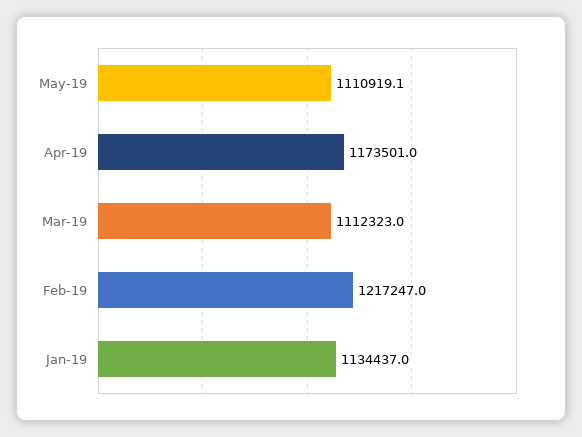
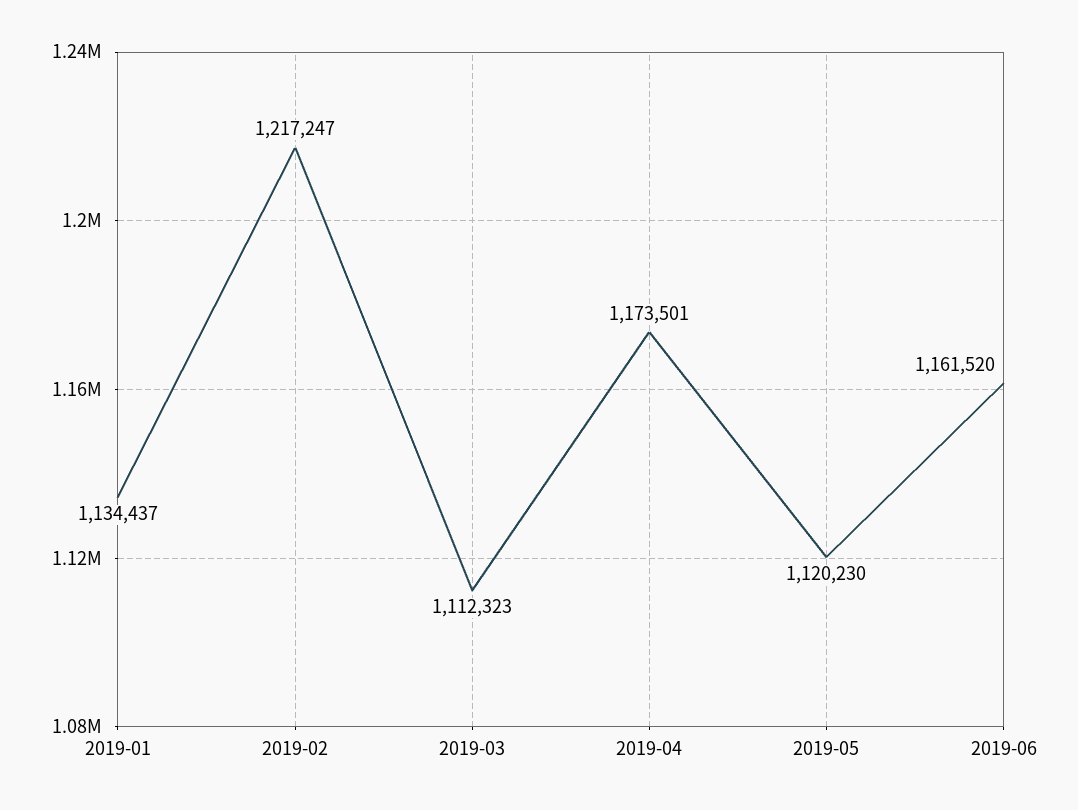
May-19: 1110919.1 -> 1120230
2019-06: none -> 1161520

